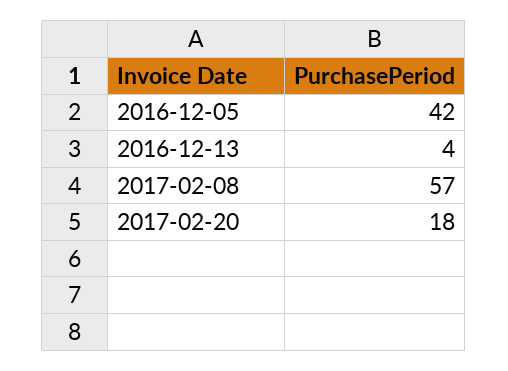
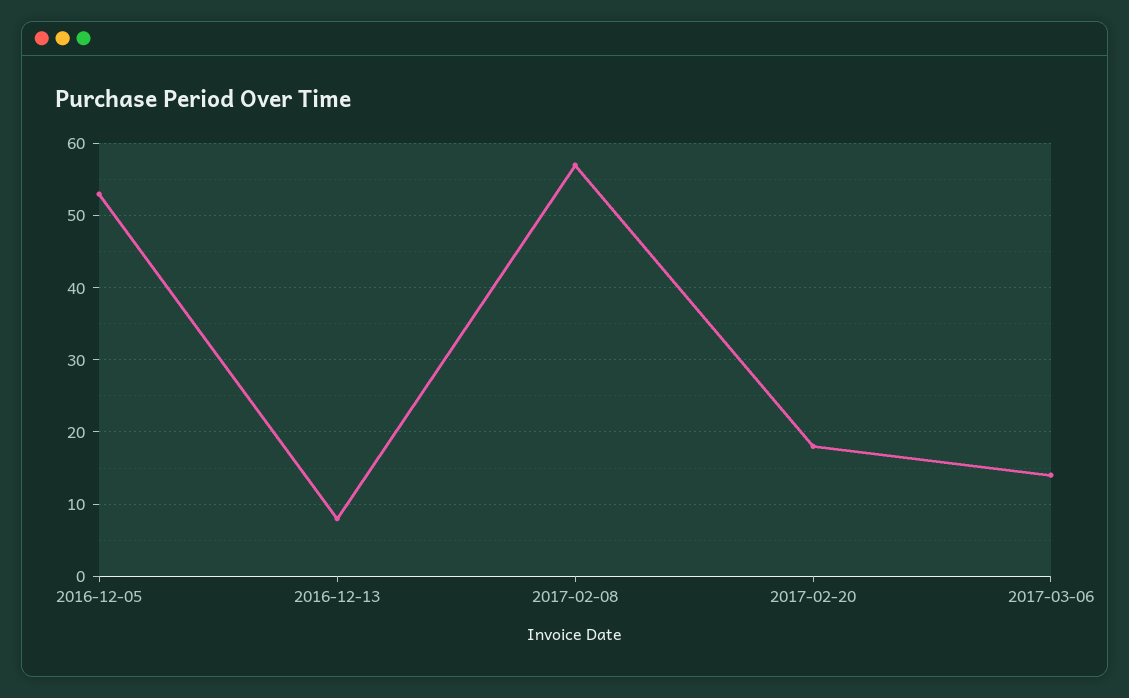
2016-12-05: 42 -> 53
2016-12-13: 4 -> 8
2017-03-06: none -> 14

